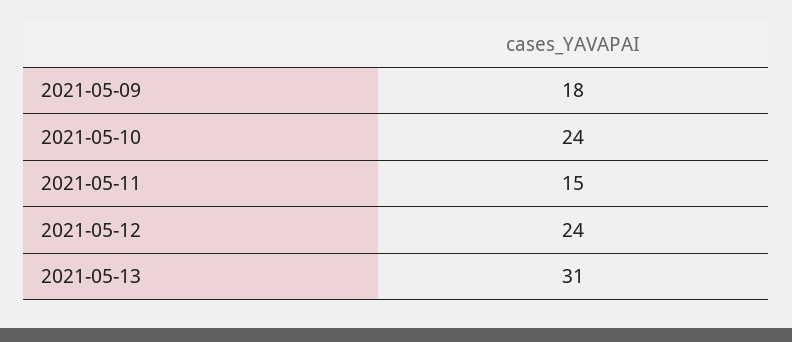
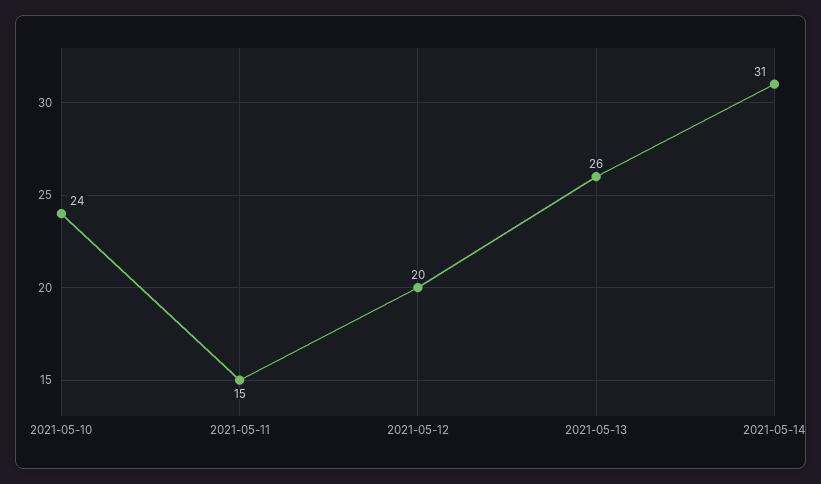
2021-05-09: 18 -> none
2021-05-12: 24 -> 20
2021-05-13: 31 -> 26
2021-05-14: none -> 31

